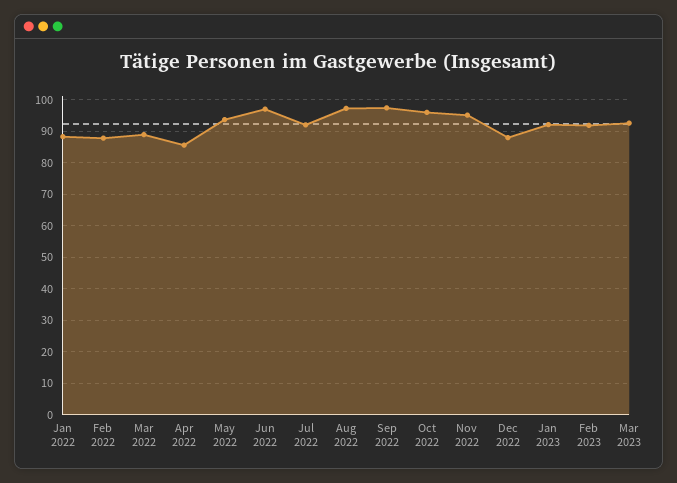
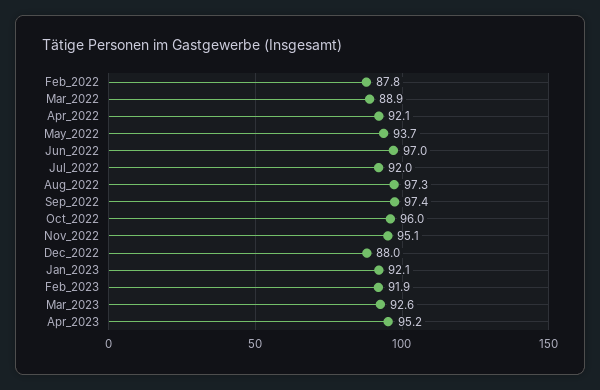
Jan 2022: 88 -> none
Apr 2022: 86 -> 92.1
Apr_2023: none -> 95.2

